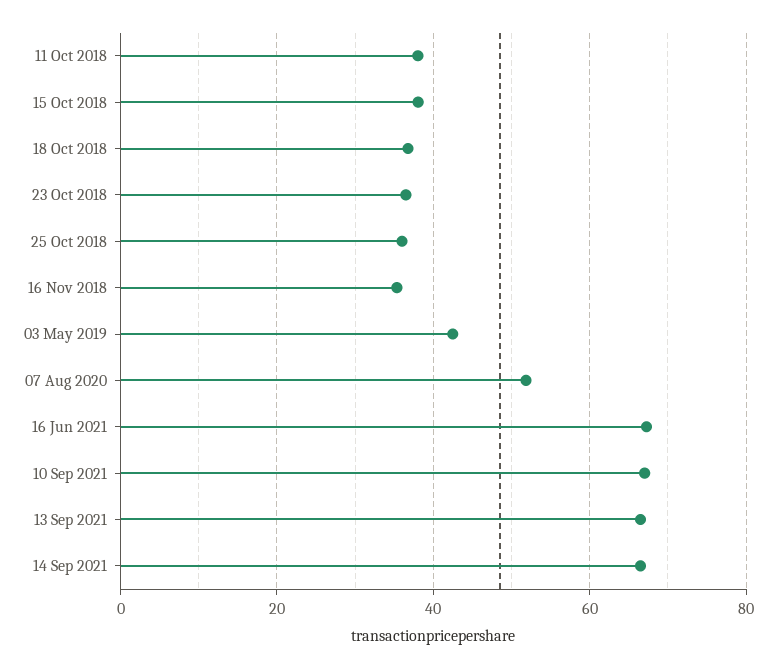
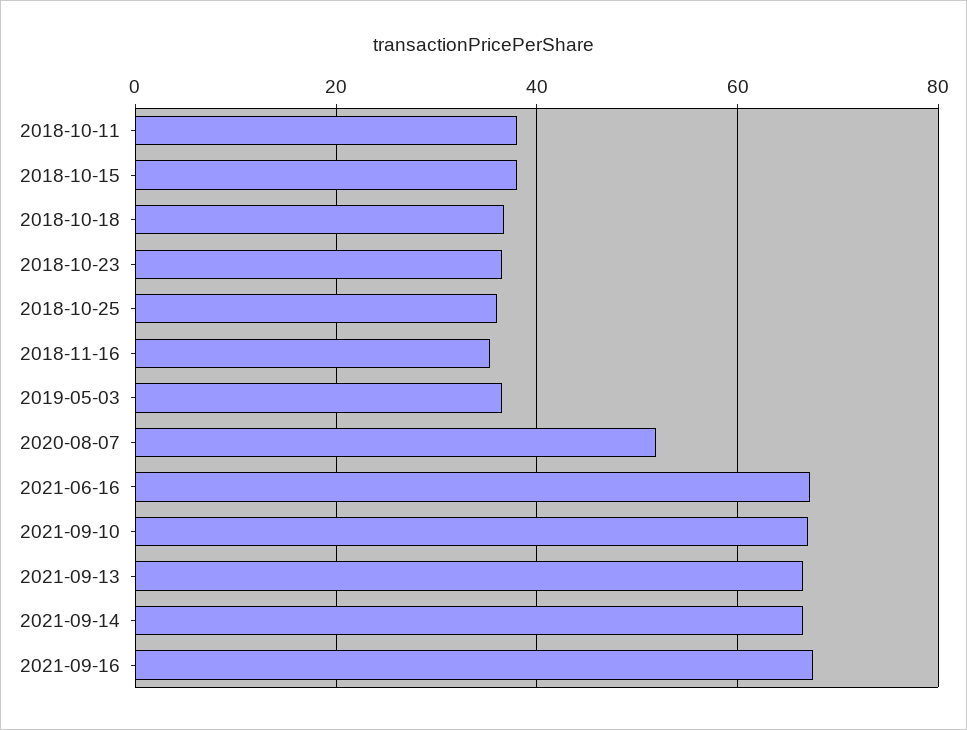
03 May 2019: 42 -> 36
2021-09-16: none -> 68

